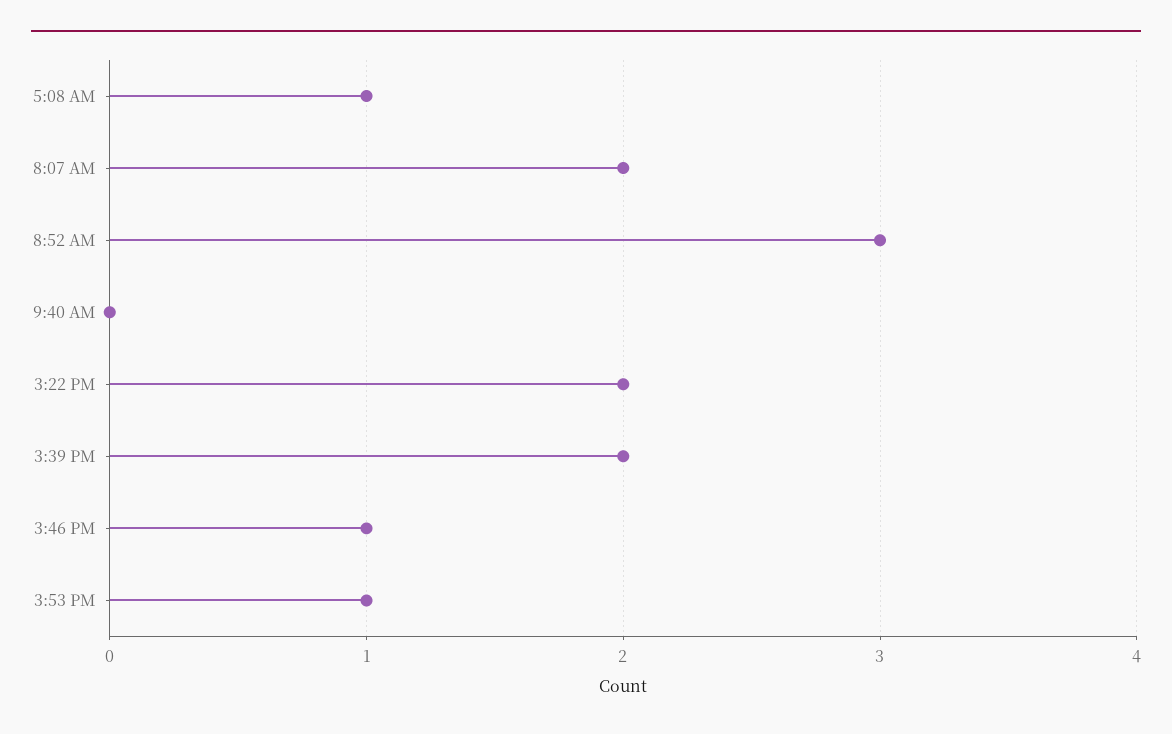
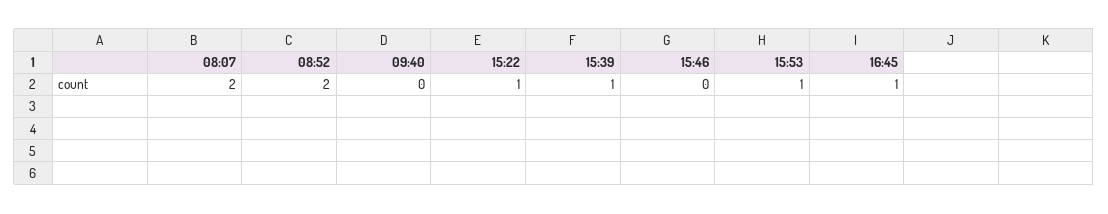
5:08 AM: 1 -> none
8:52 AM: 3 -> 2
3:22 PM: 2 -> 1
3:39 PM: 2 -> 1
3:46 PM: 1 -> 0
16:45: none -> 1

